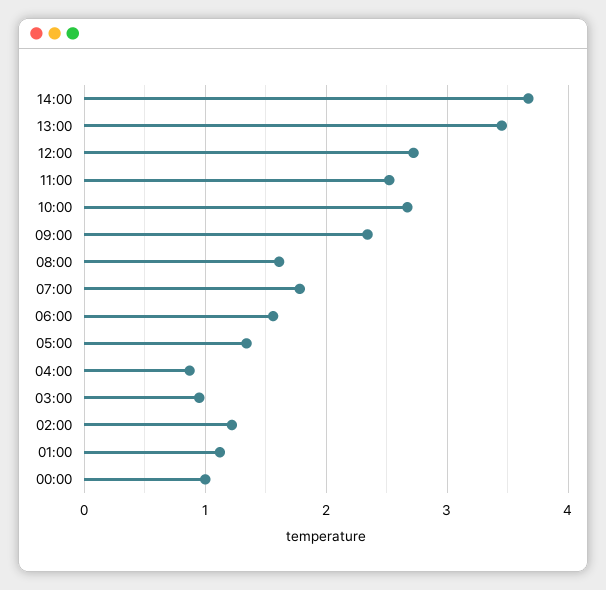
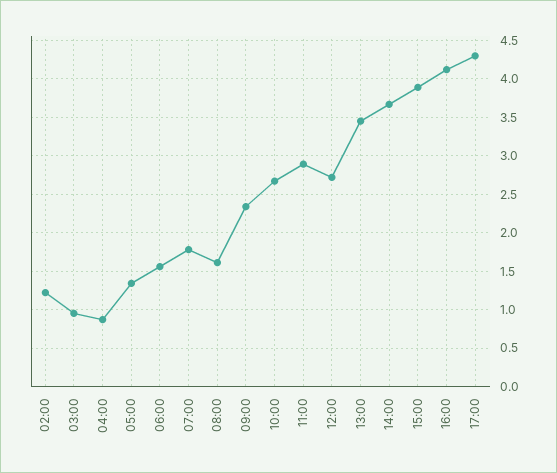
11:00: 2.5 -> 2.9
01:00: 1.1 -> none
00:00: 1 -> none
15:00: none -> 3.9
16:00: none -> 4.1
17:00: none -> 4.3

